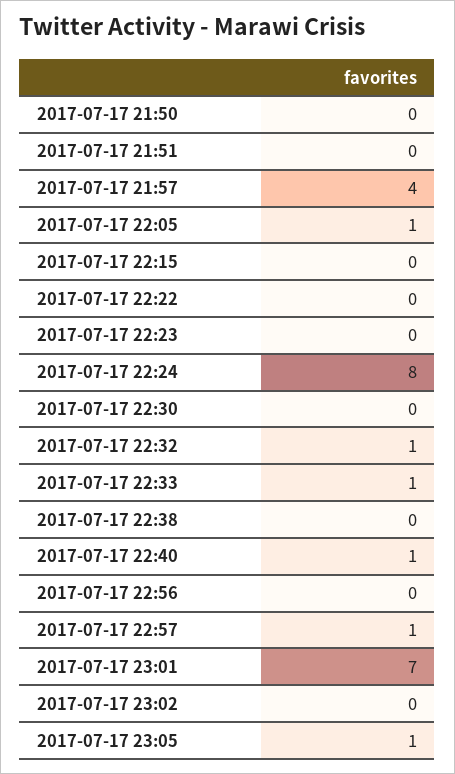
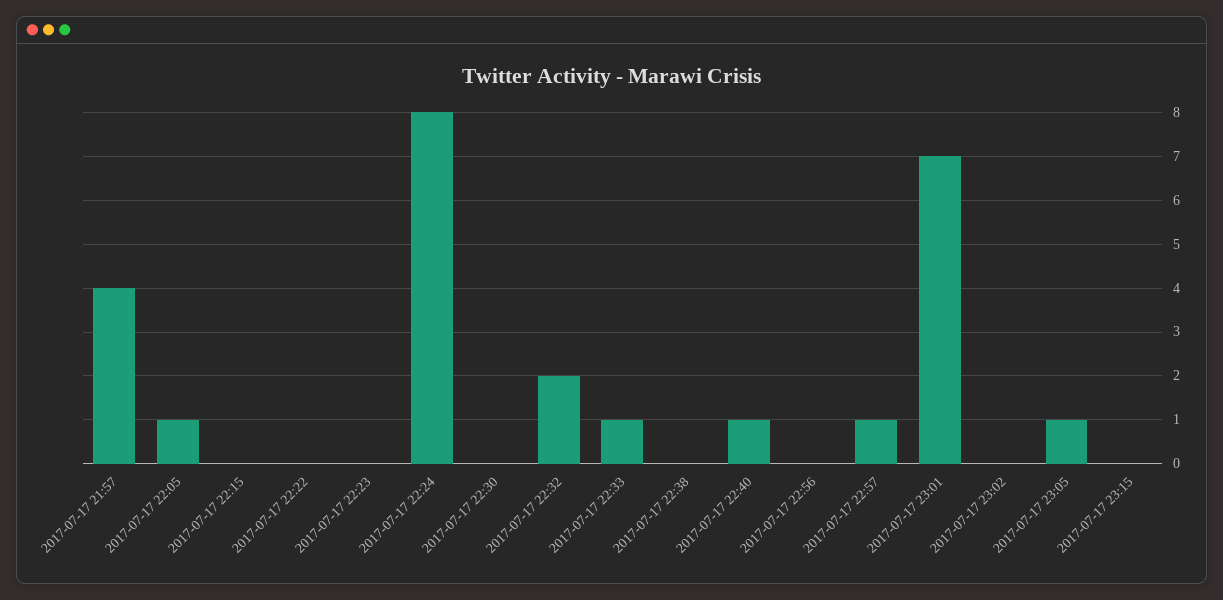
2017-07-17 21:50: 0 -> none
2017-07-17 21:51: 0 -> none
2017-07-17 22:32: 1 -> 2
2017-07-17 23:15: none -> 0

